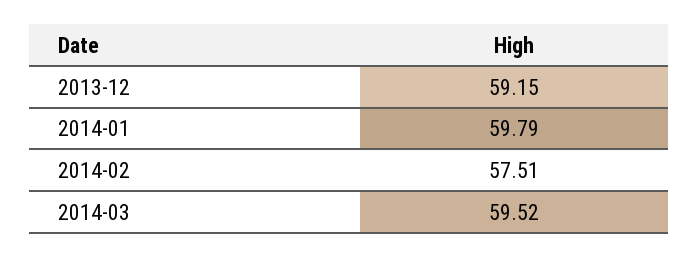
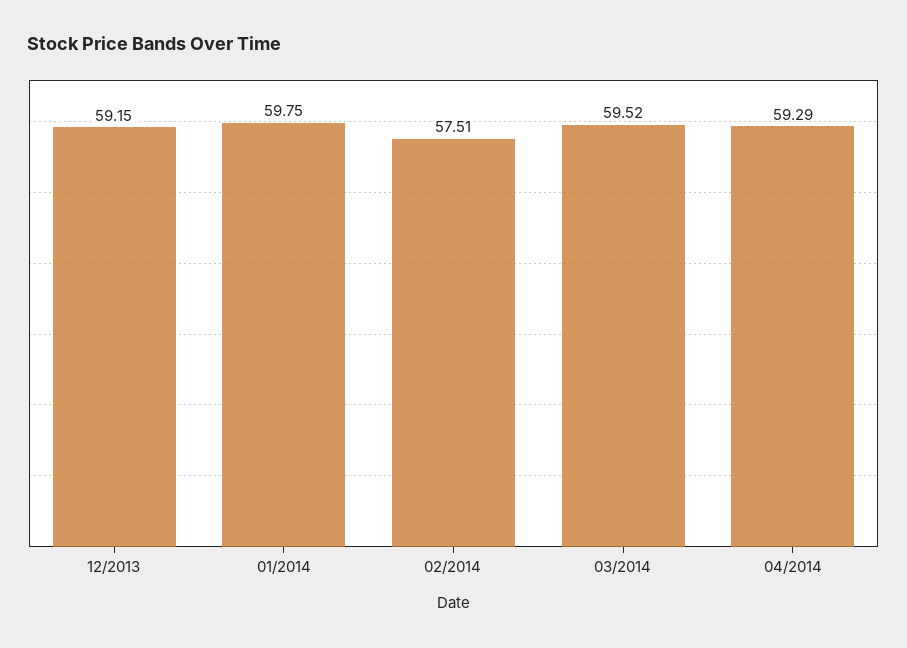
2014-01: 59.79 -> 59.75
04/2014: none -> 59.29

